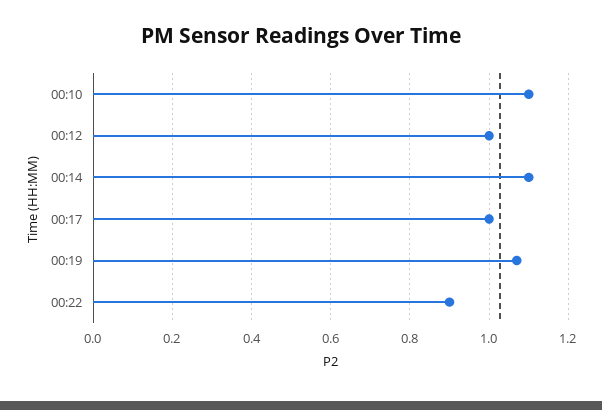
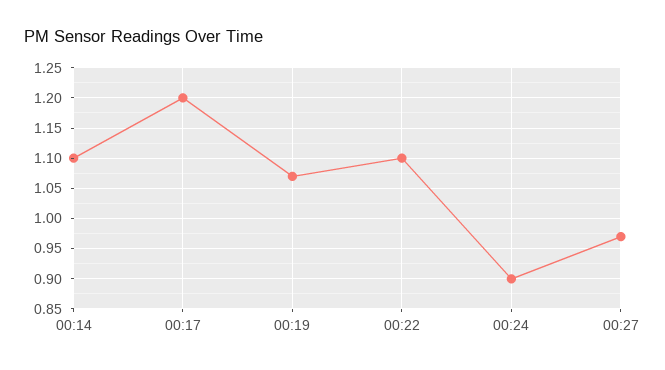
00:10: 1.1 -> none
00:12: 1 -> none
00:17: 1 -> 1.2
00:22: 0.9 -> 1.1
00:24: none -> 0.9
00:27: none -> 0.97

